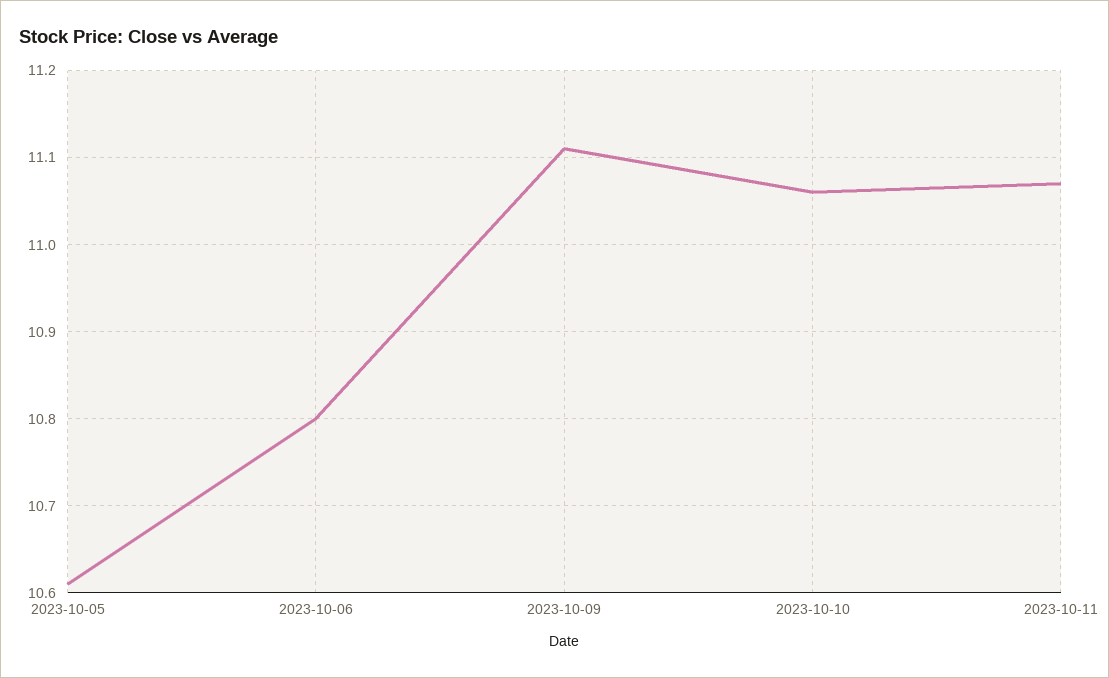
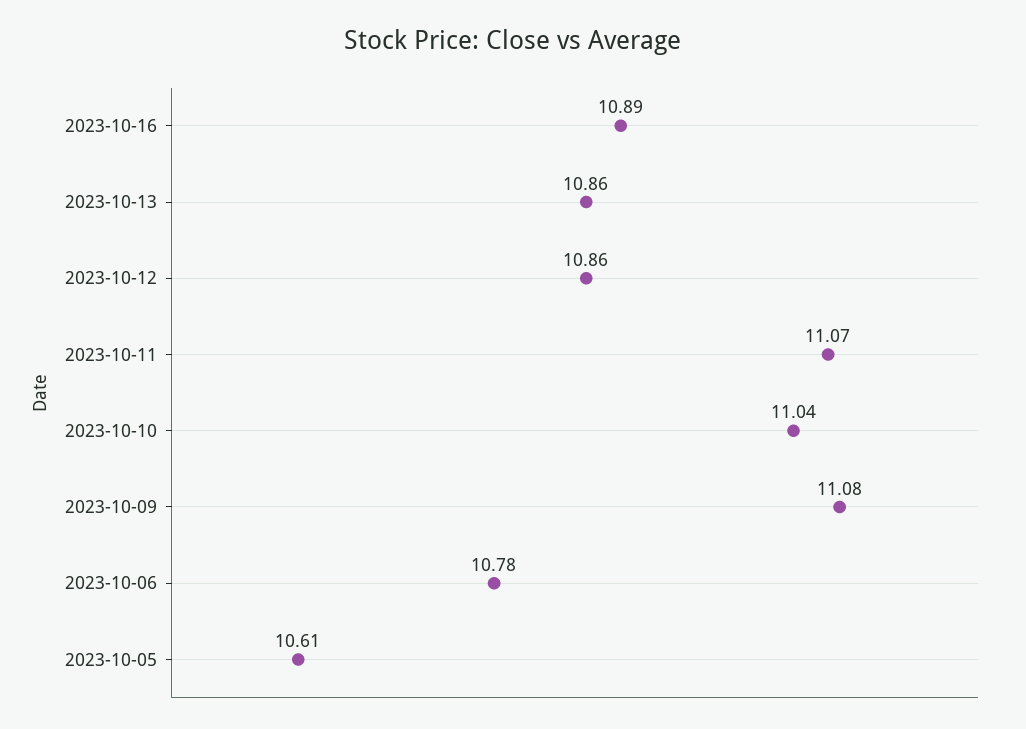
2023-10-06: 10.8 -> 10.78
2023-10-09: 11.11 -> 11.08
2023-10-10: 11.06 -> 11.04
2023-10-16: none -> 10.89
2023-10-13: none -> 10.86
2023-10-12: none -> 10.86

